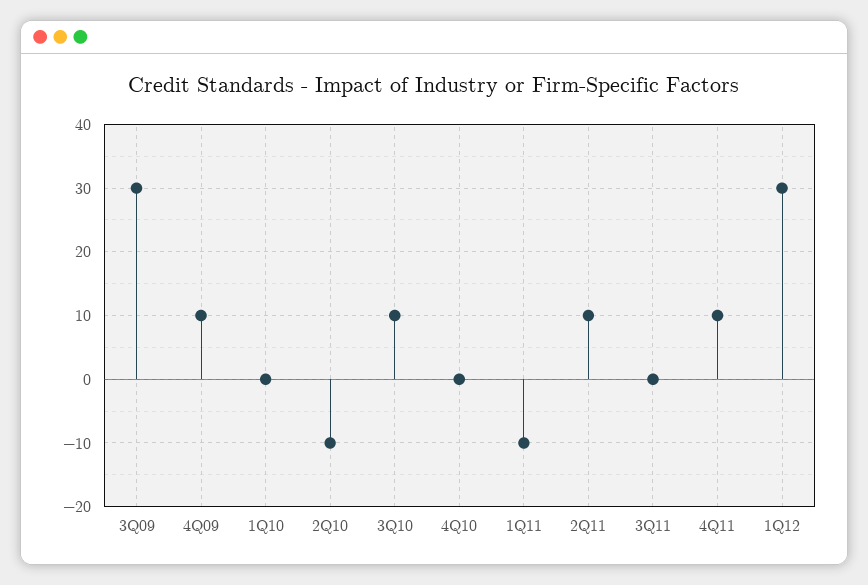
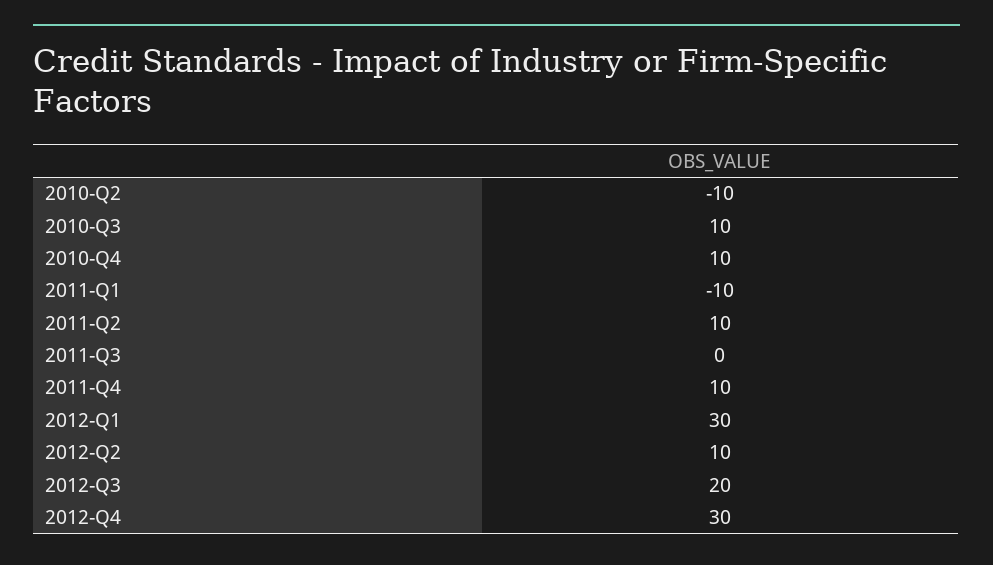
3Q09: 30 -> none
4Q09: 10 -> none
1Q10: 0 -> none
4Q10: 0 -> 10
2012-Q2: none -> 10
2012-Q3: none -> 20
2012-Q4: none -> 30

